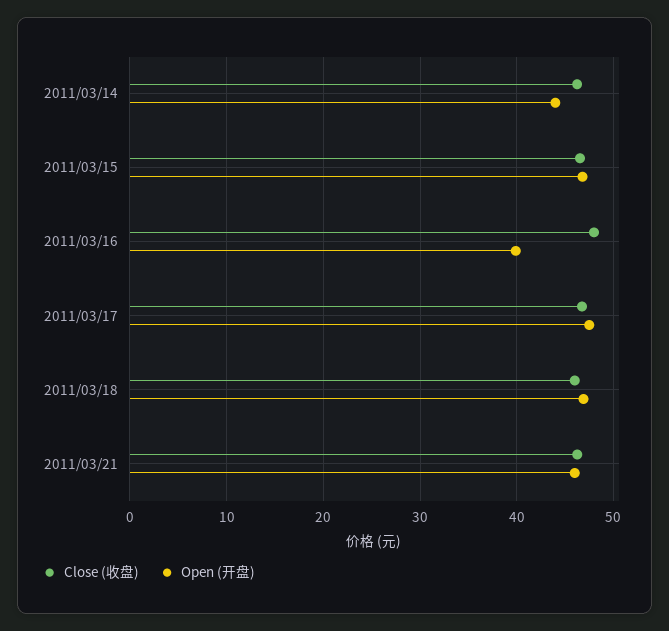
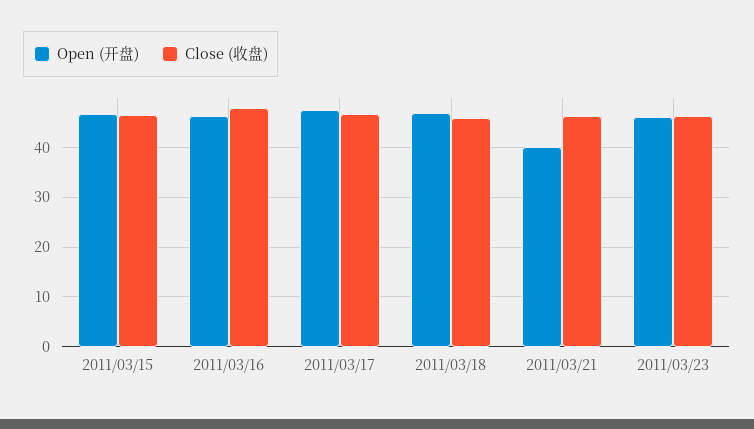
Close (收盘), 2011/03/14: 46 -> none
Open (开盘), 2011/03/14: 44 -> none
Open (开盘), 2011/03/16: 40 -> 46
Open (开盘), 2011/03/21: 46 -> 40
Open (开盘), 2011/03/23: none -> 46
Close (收盘), 2011/03/23: none -> 46

